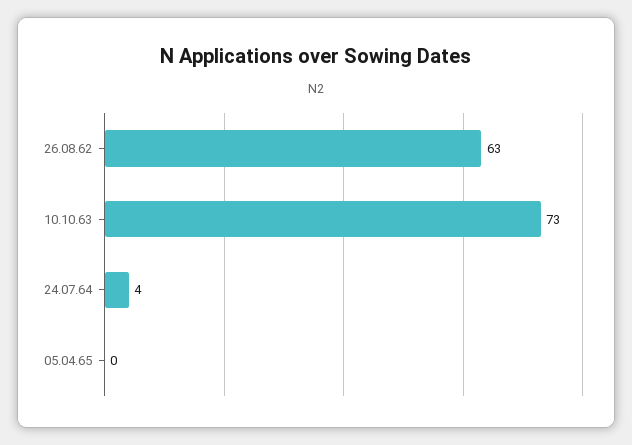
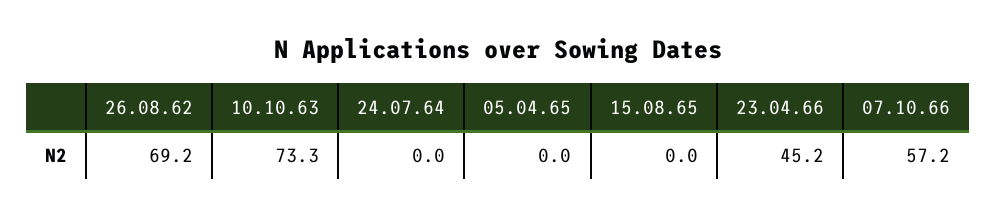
26.08.62: 63 -> 69.2
24.07.64: 4 -> 0
15.08.65: none -> 0
23.04.66: none -> 45.2
07.10.66: none -> 57.2

